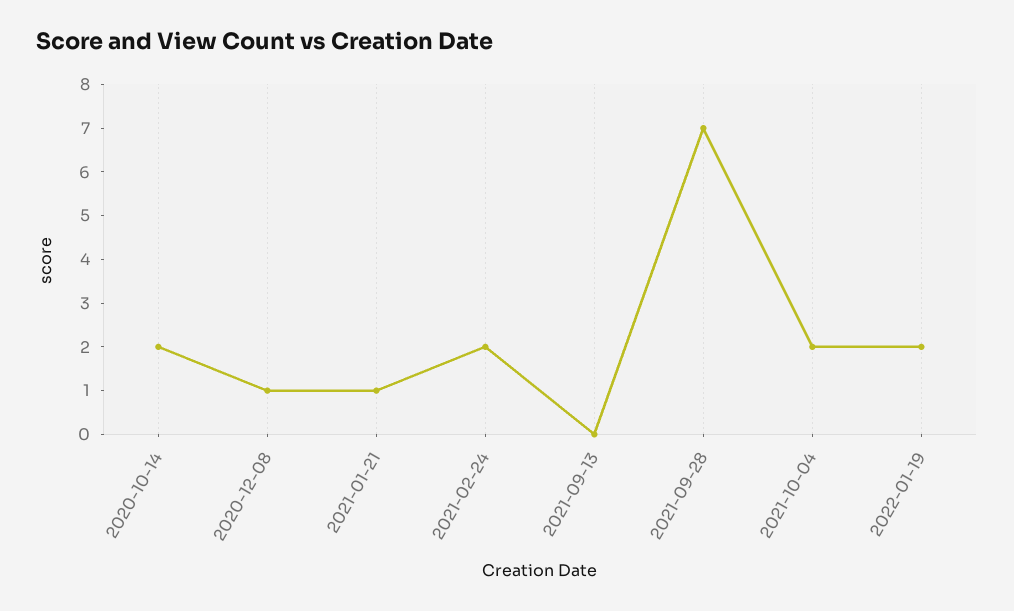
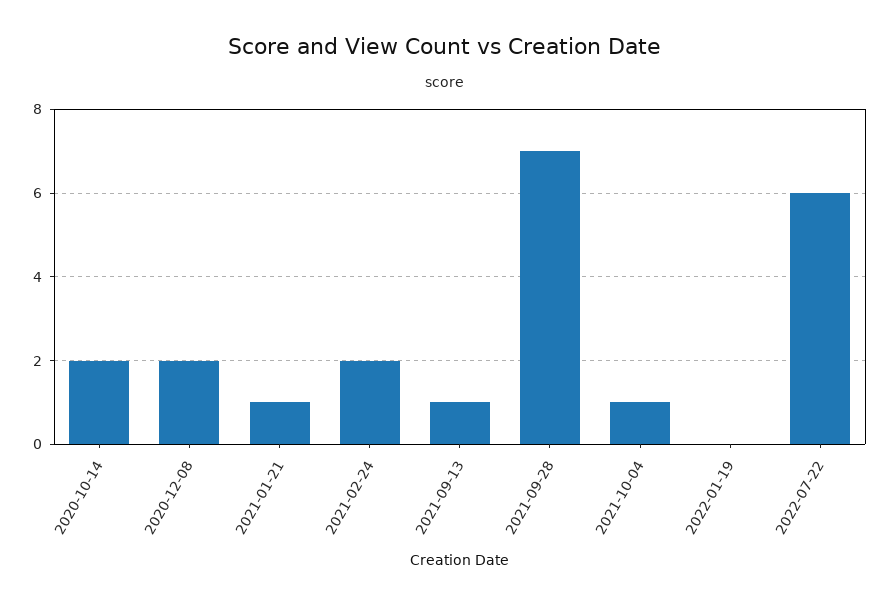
2020-12-08: 1 -> 2
2021-09-13: 0 -> 1
2021-10-04: 2 -> 1
2022-01-19: 2 -> 0
2022-07-22: none -> 6

